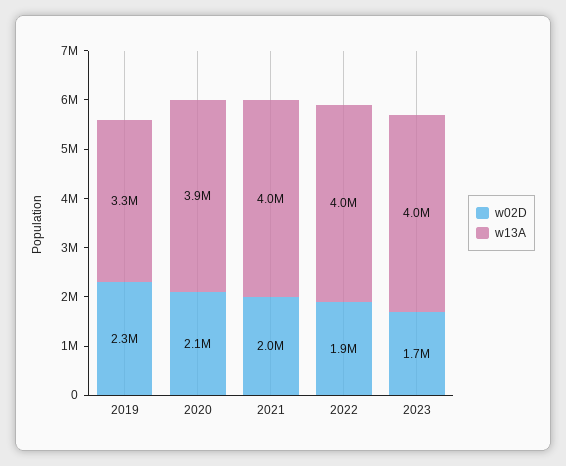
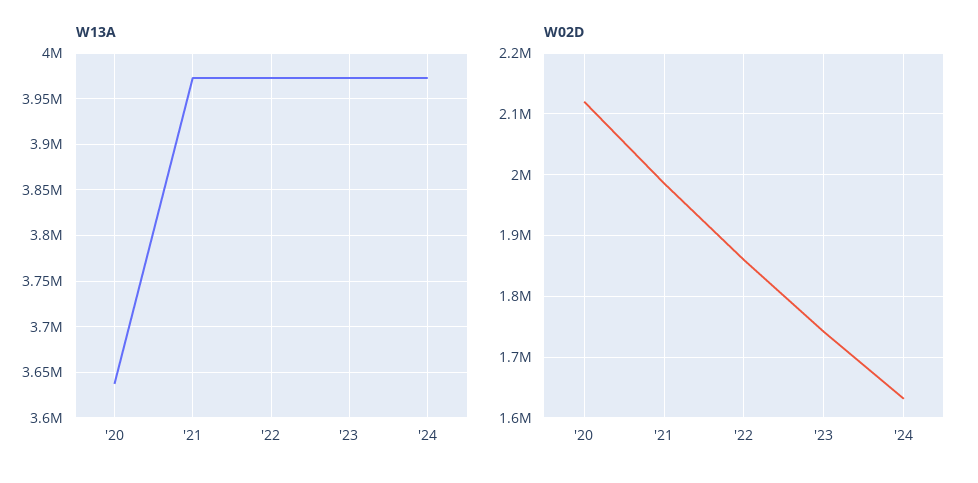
w02D, 2019: 2300000 -> none
w13A, 2019: 3300000 -> none
w13A, 2020: 3900000 -> 3640000
w13A, '24: none -> 3970000
w02D, '24: none -> 1630000

